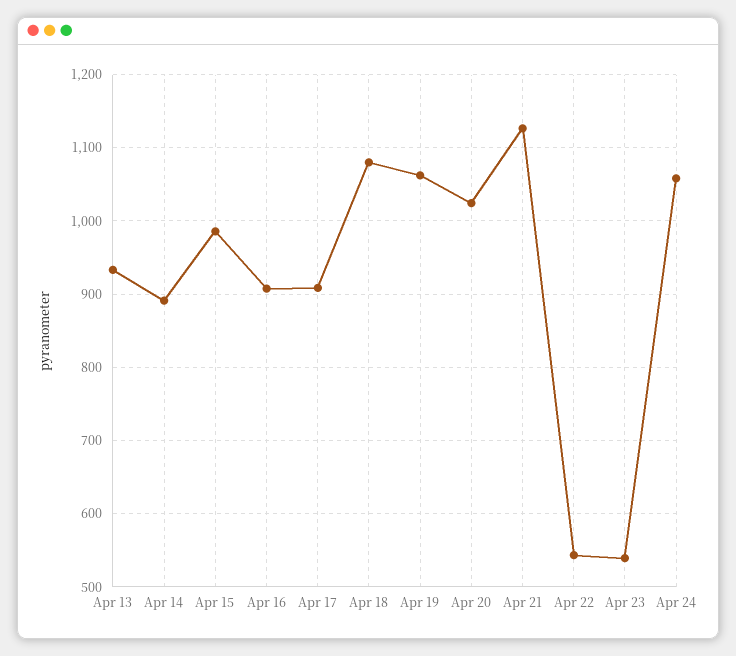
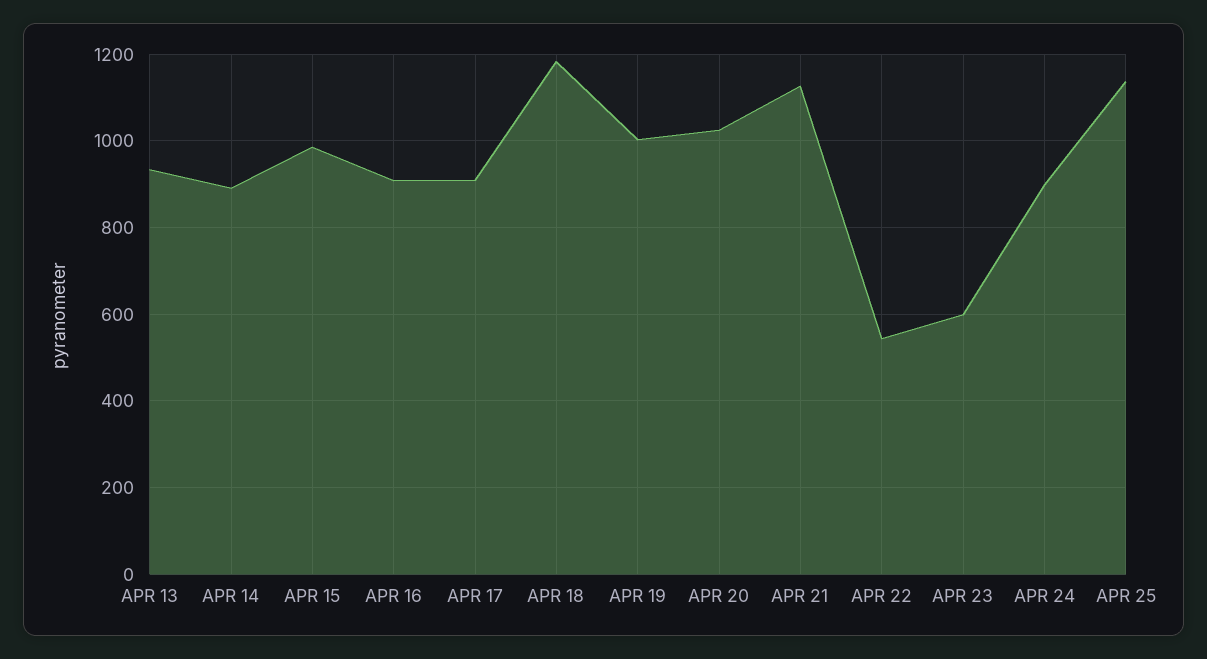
Apr 18: 1080 -> 1180
Apr 19: 1060 -> 1000
Apr 23: 540 -> 600
Apr 24: 1060 -> 900
APR 25: none -> 1140

